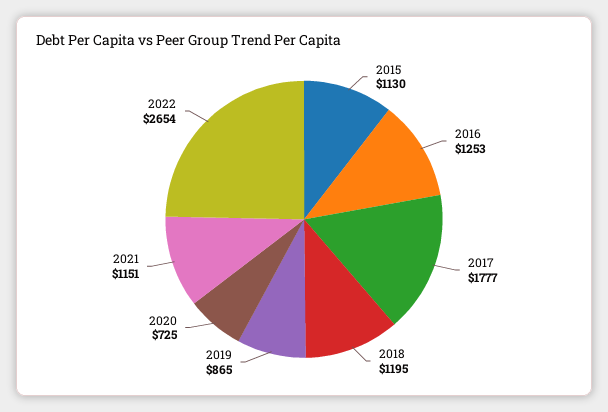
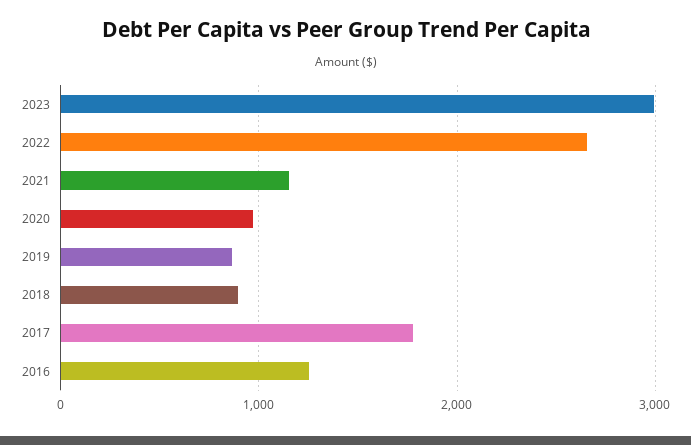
2015: 1130 -> none
2018: 1195 -> 900
2020: 725 -> 1000
2023: none -> 3000

